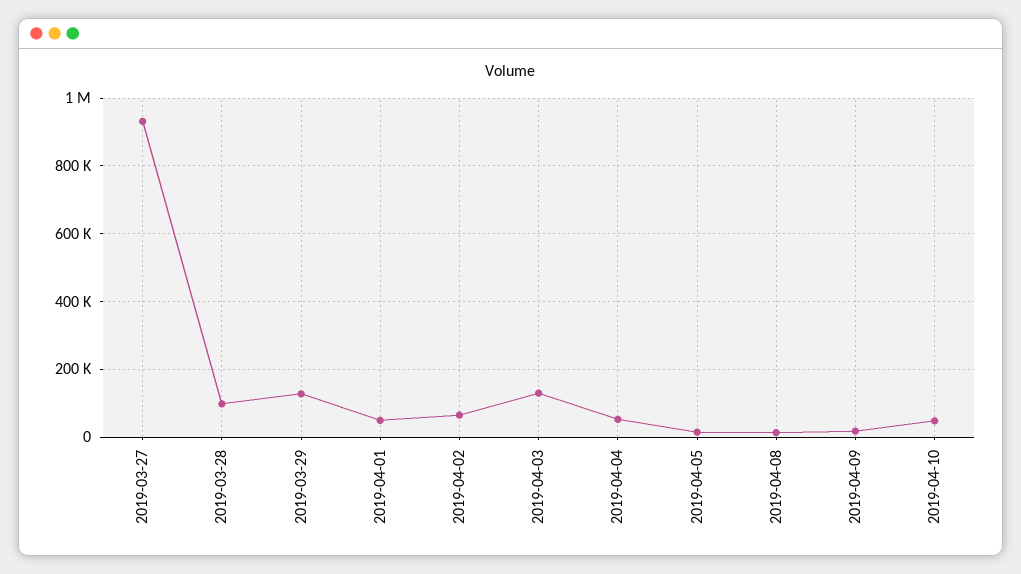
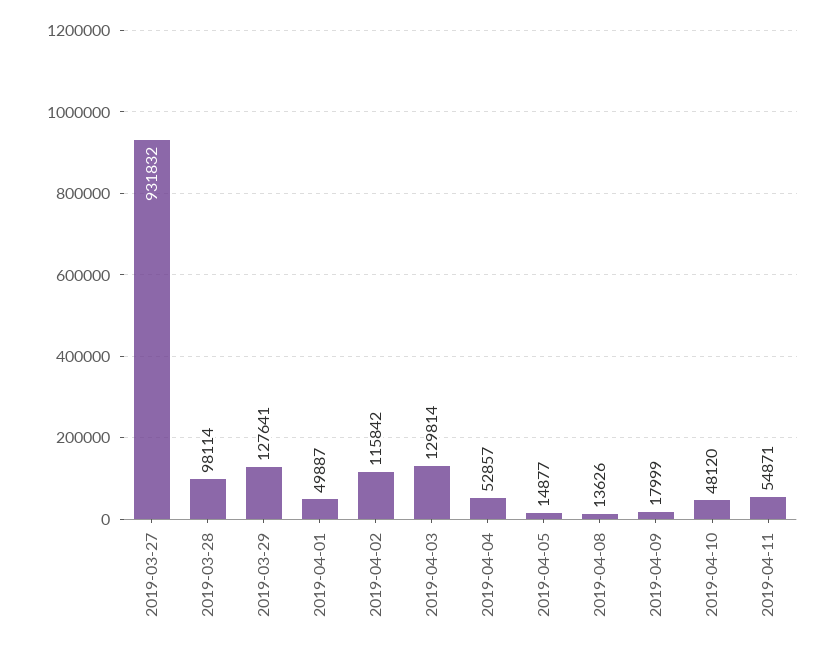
2019-04-02: 60000 -> 115842
2019-04-11: none -> 54871

